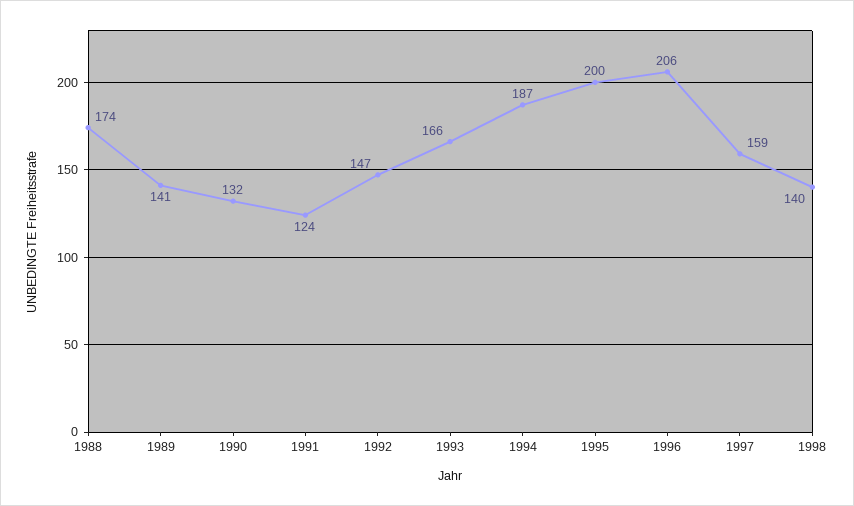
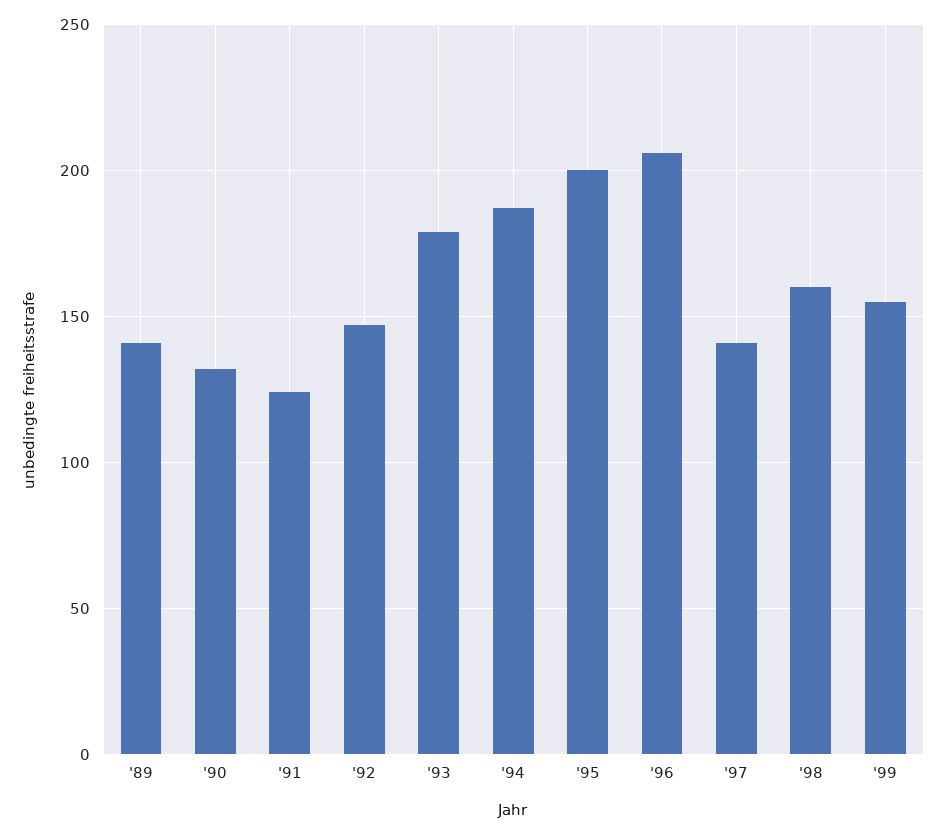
1988: 174 -> none
1993: 166 -> 180
1997: 159 -> 140
1998: 140 -> 160
'99: none -> 155

